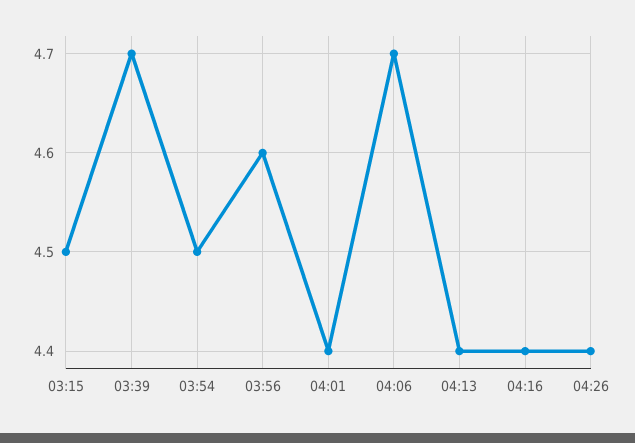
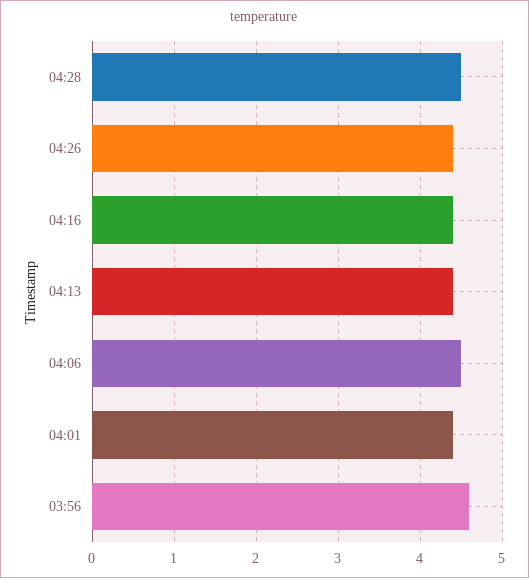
03:15: 4.5 -> none
03:39: 4.7 -> none
03:54: 4.5 -> none
04:06: 4.7 -> 4.5
04:28: none -> 4.5

